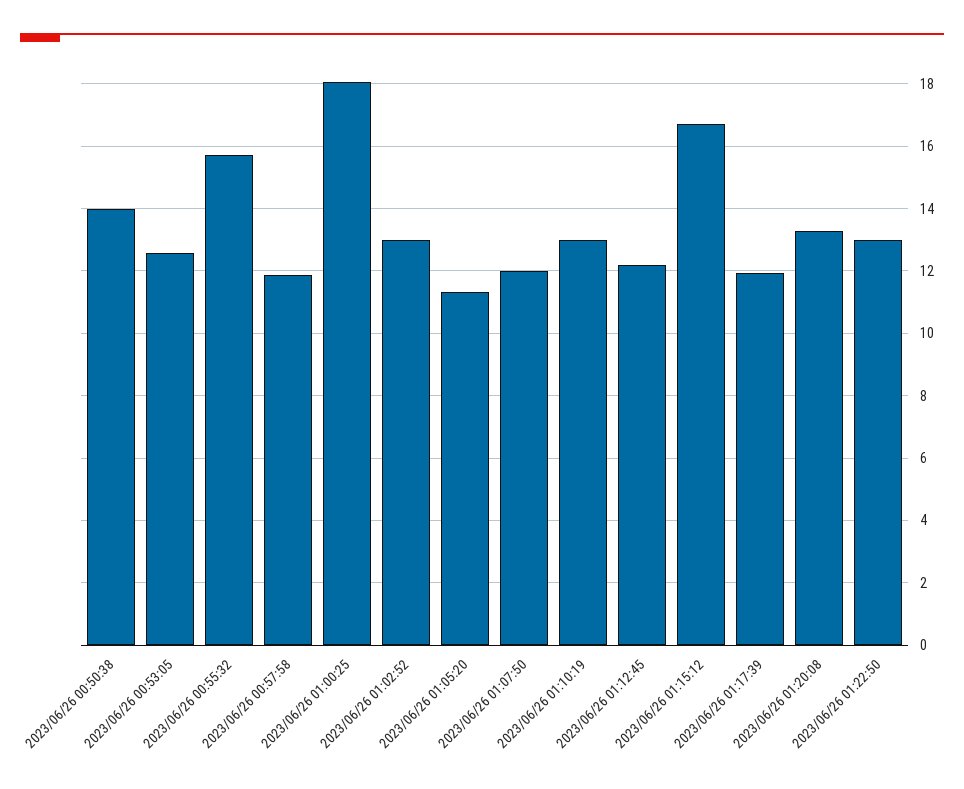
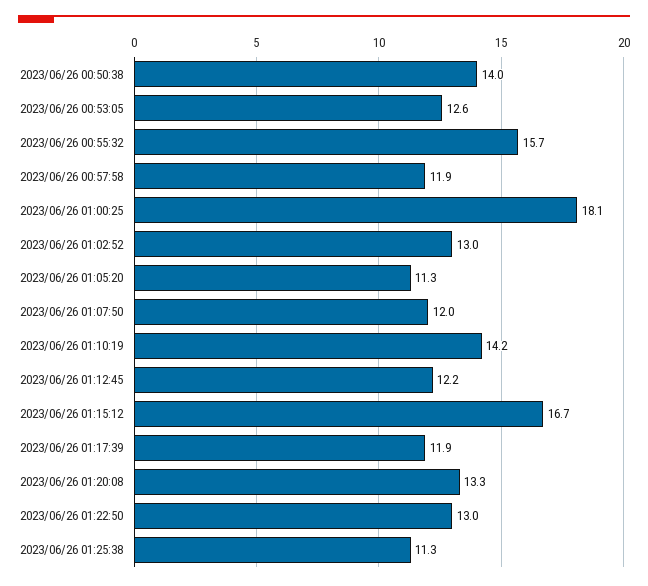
2023/06/26 01:10:19: 13 -> 14.2
2023/06/26 01:25:38: none -> 11.3

